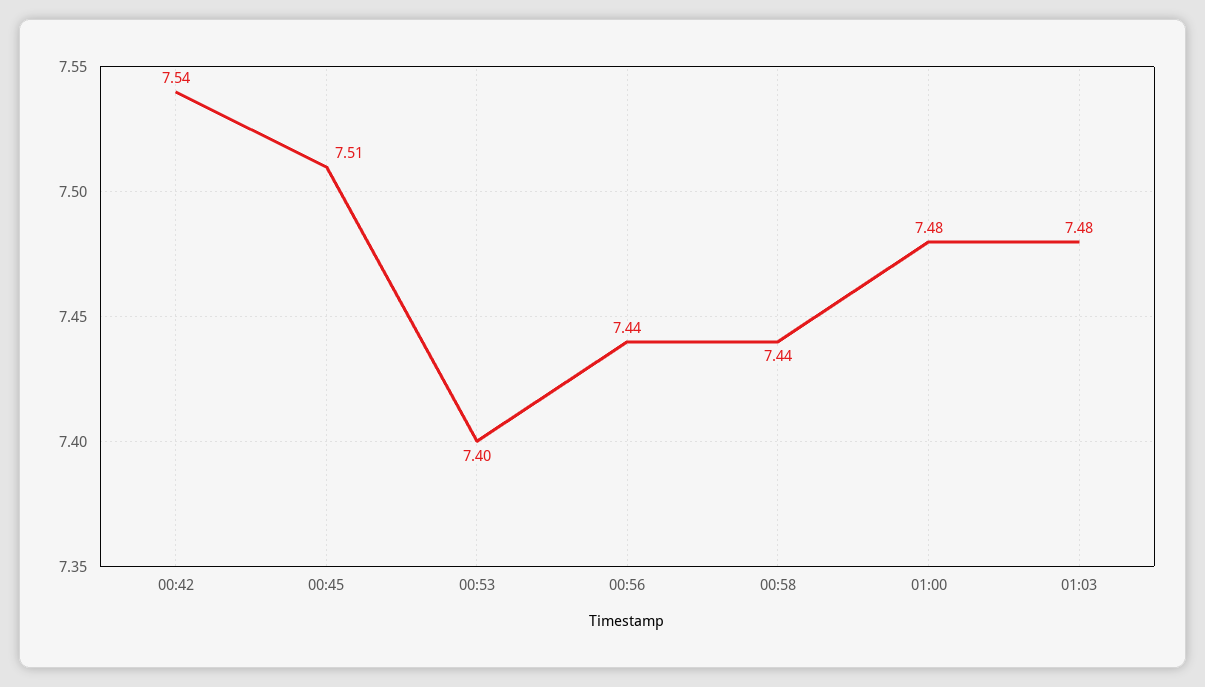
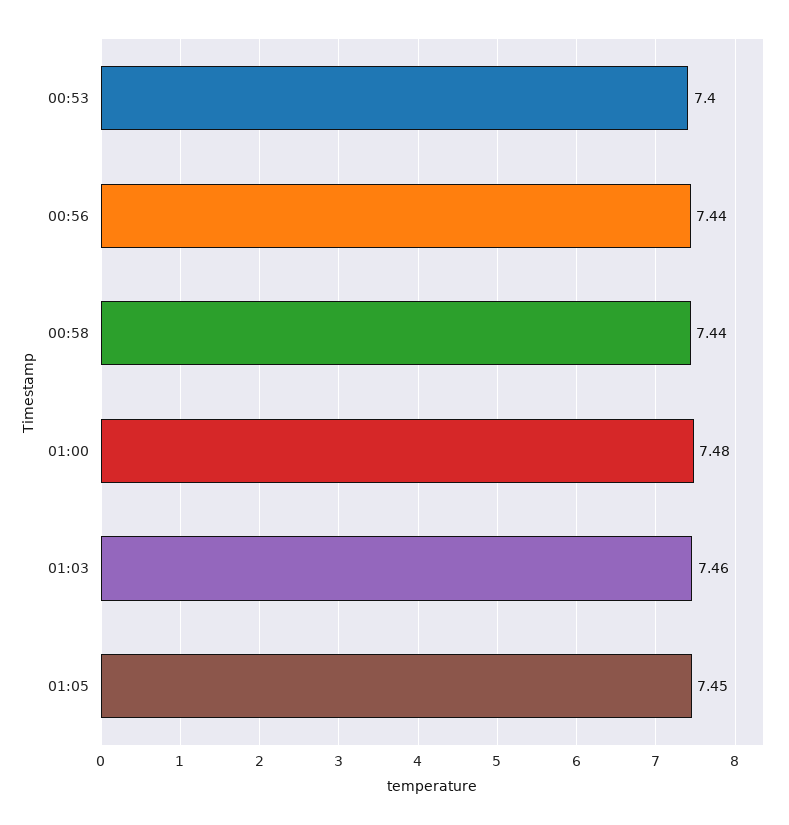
00:42: 7.54 -> none
00:45: 7.51 -> none
01:03: 7.48 -> 7.46
01:05: none -> 7.45

